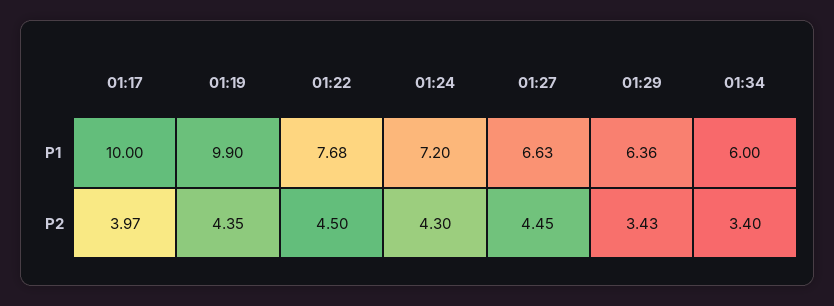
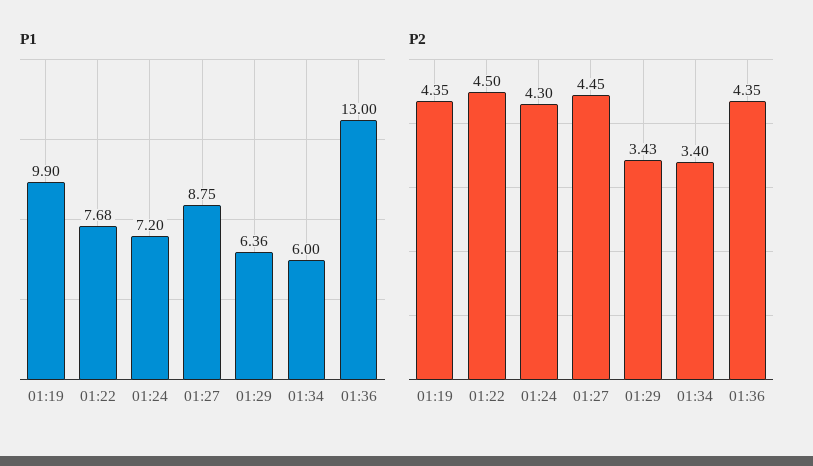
P1, 01:17: 10 -> none
P1, 01:27: 6.63 -> 8.75
P2, 01:17: 3.97 -> none
P1, 01:36: none -> 13
P2, 01:36: none -> 4.35

